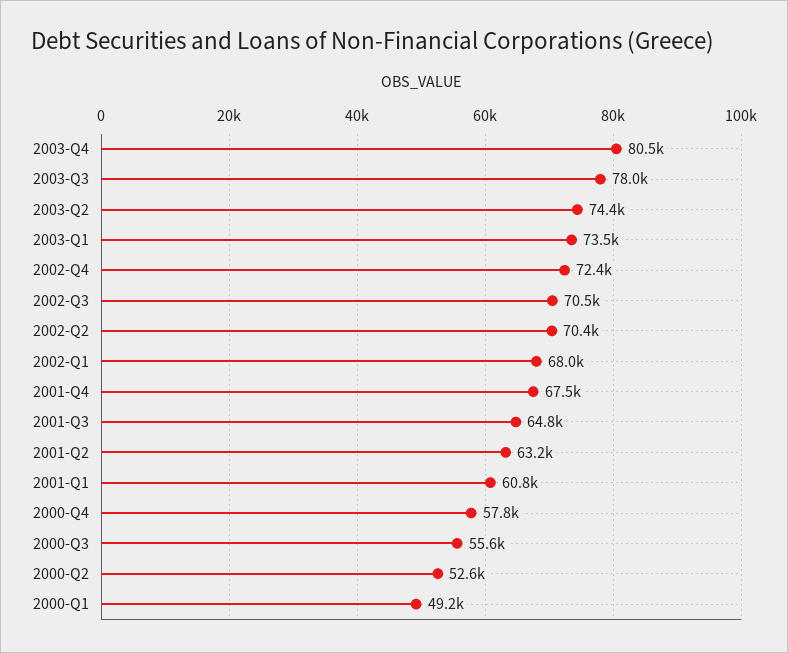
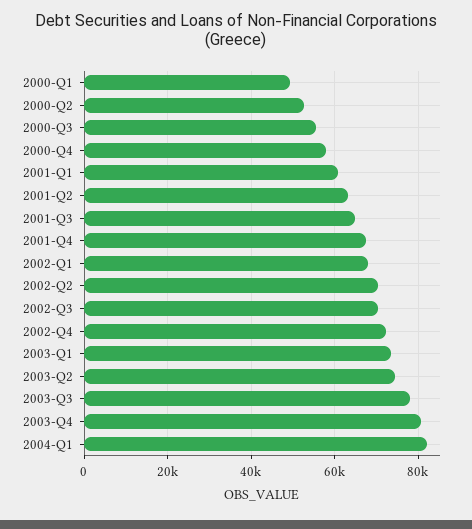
2004-Q1: none -> 82000

